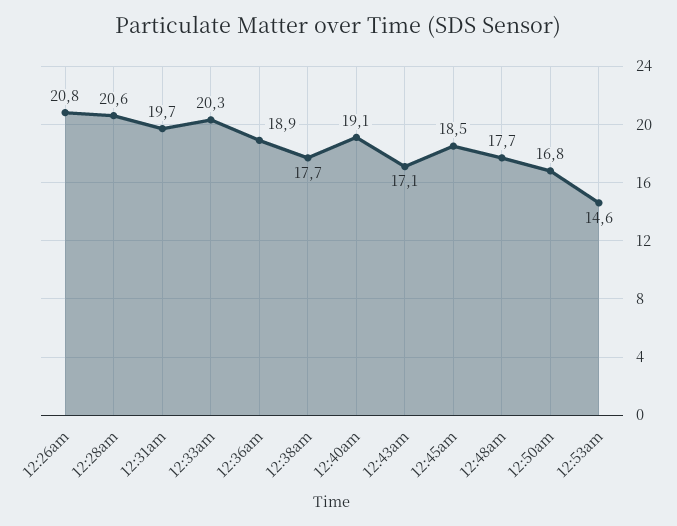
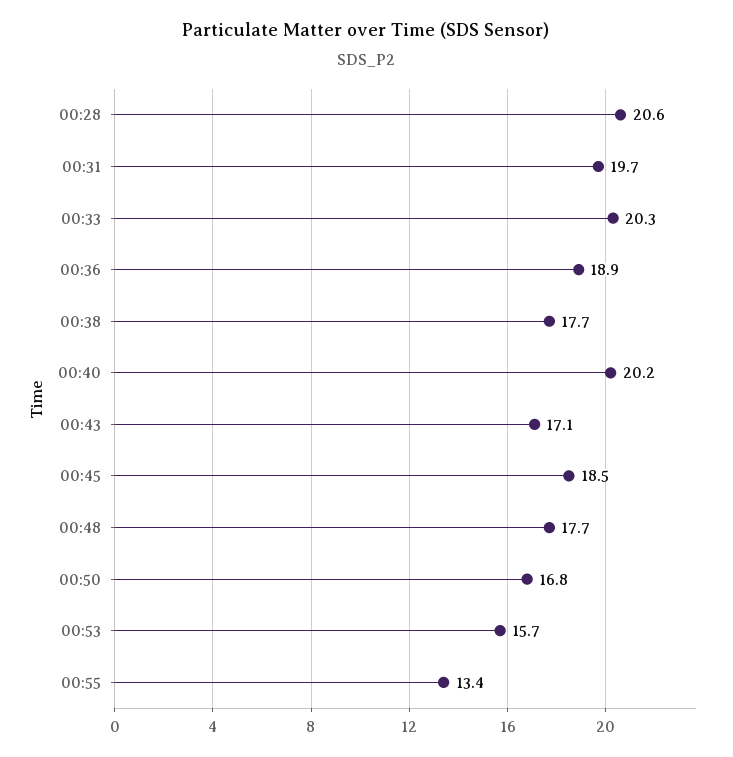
12:26am: 20.8 -> none
12:40am: 19.1 -> 20.2
12:53am: 14.6 -> 15.7
00:55: none -> 13.4

